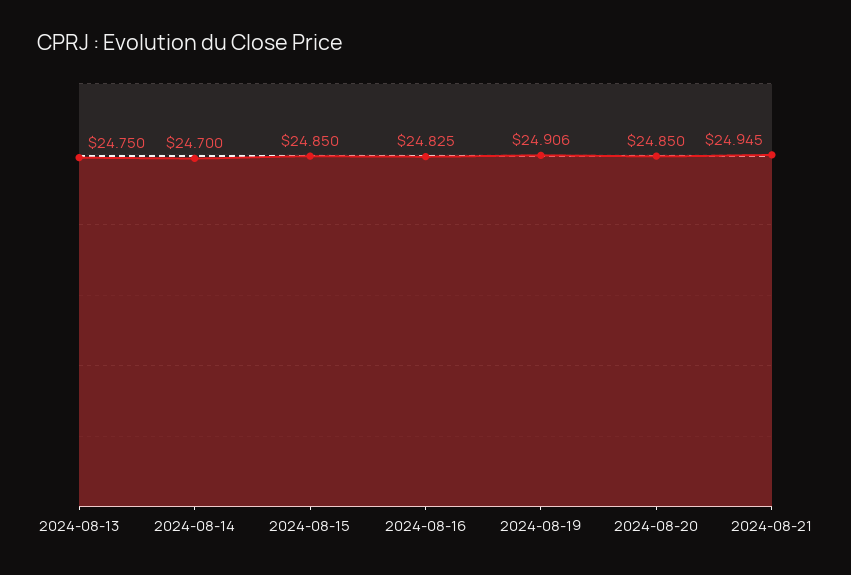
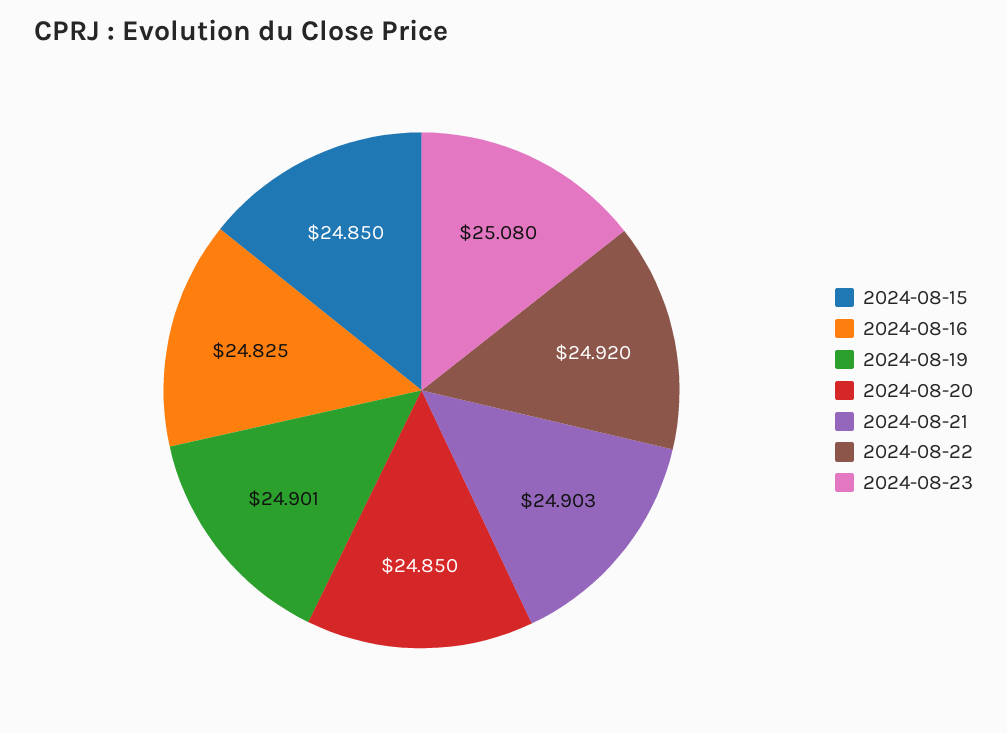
2024-08-13: 24.75 -> none
2024-08-14: 24.7 -> none
2024-08-19: 24.906 -> 24.901
2024-08-21: 24.945 -> 24.903
2024-08-22: none -> 24.92
2024-08-23: none -> 25.08

